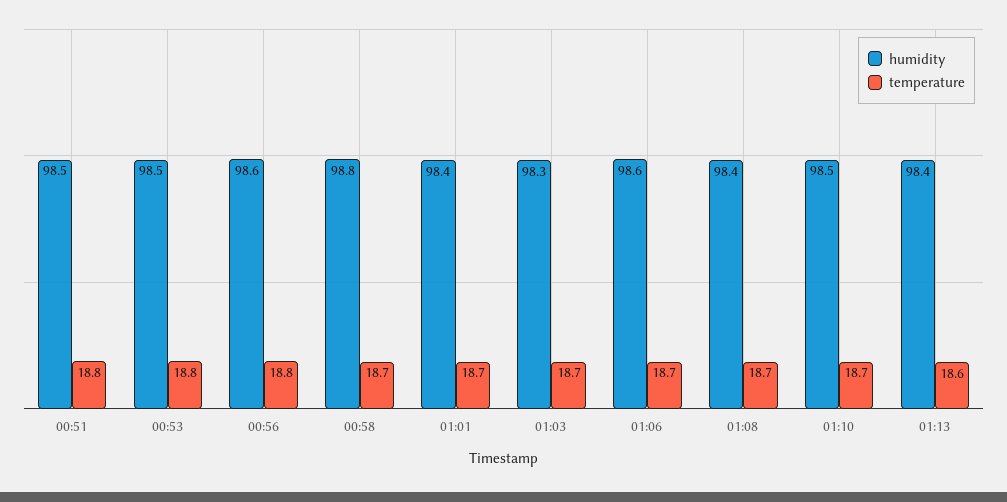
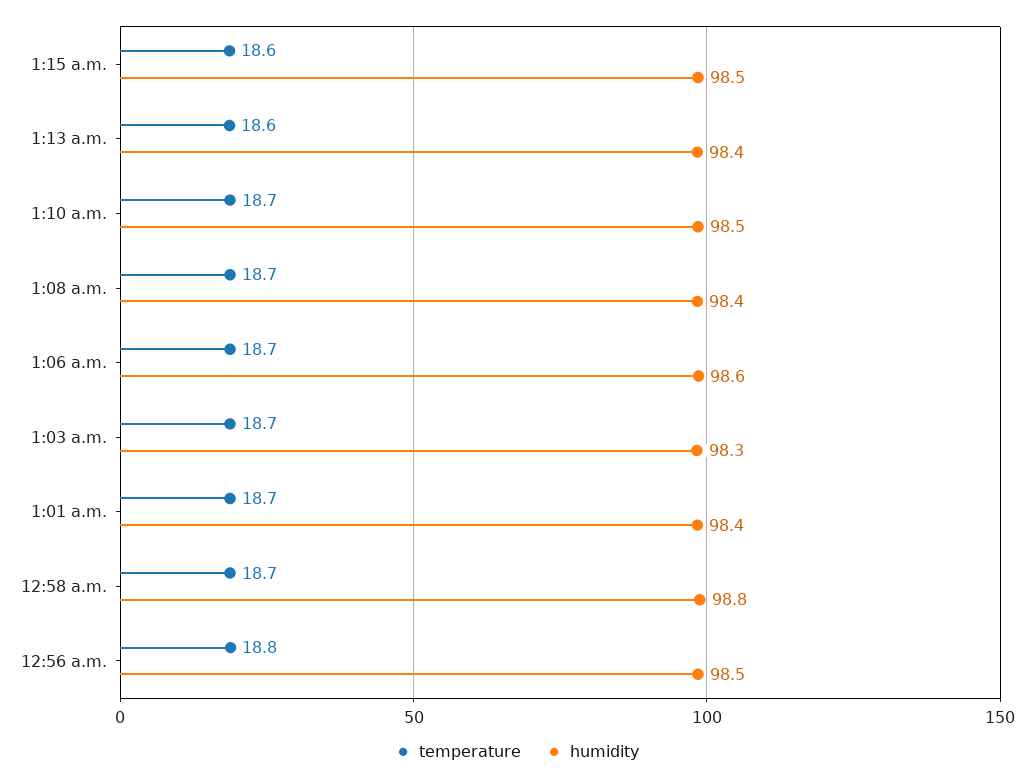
humidity, 00:51: 98.5 -> none
temperature, 00:51: 18.8 -> none
humidity, 00:53: 98.5 -> none
temperature, 00:53: 18.8 -> none
humidity, 00:56: 98.6 -> 98.5
temperature, 1:15 a.m.: none -> 18.6
humidity, 1:15 a.m.: none -> 98.5

